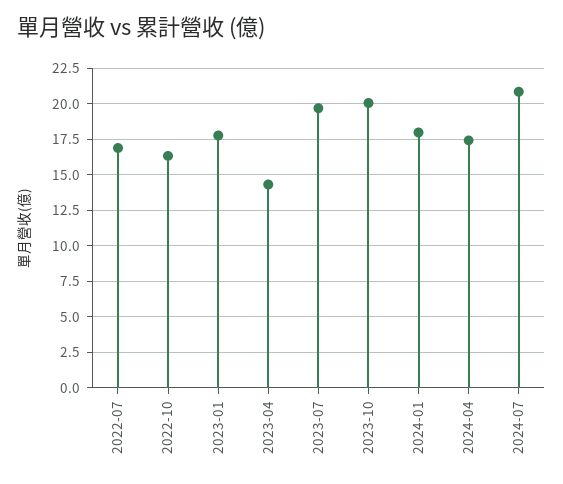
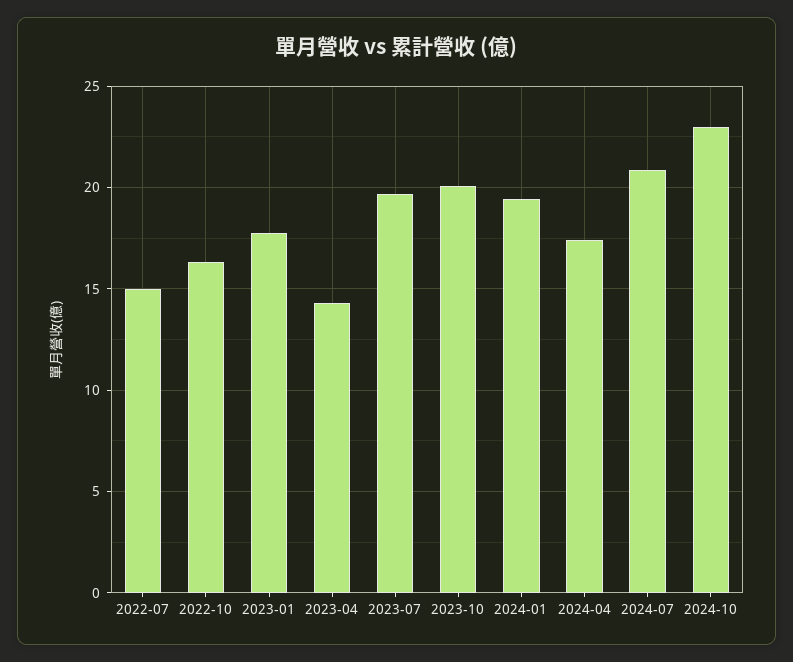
2022-07: 17 -> 15
2024-01: 18 -> 19.5
2024-10: none -> 23

